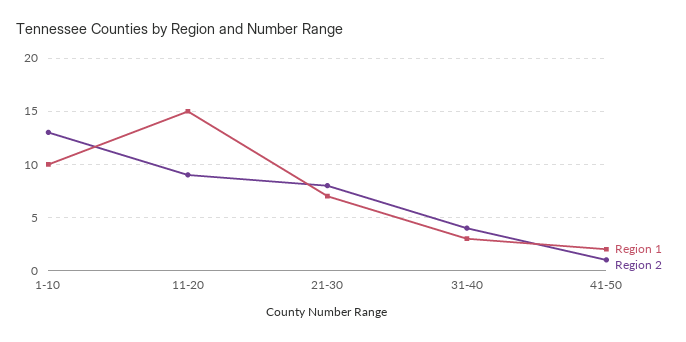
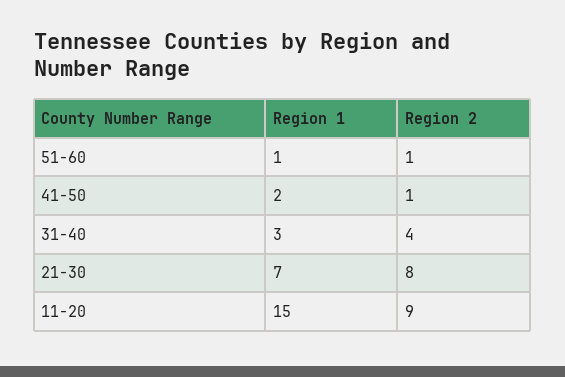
Region 1, 1-10: 10 -> none
Region 2, 1-10: 13 -> none
Region 1, 51-60: none -> 1
Region 2, 51-60: none -> 1

